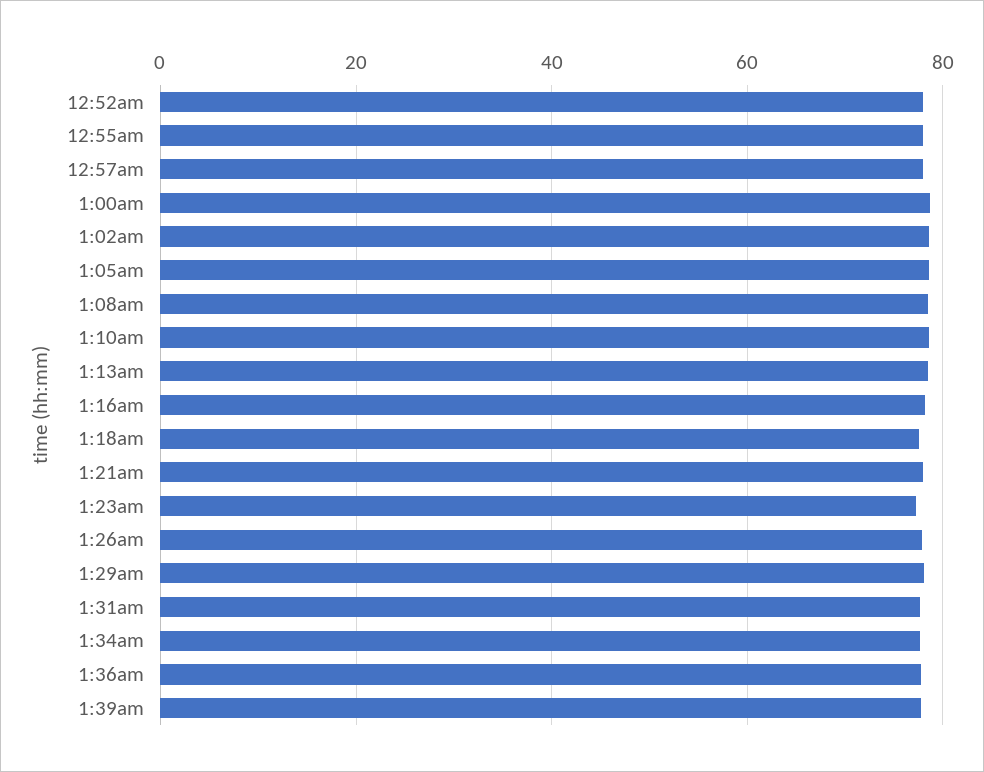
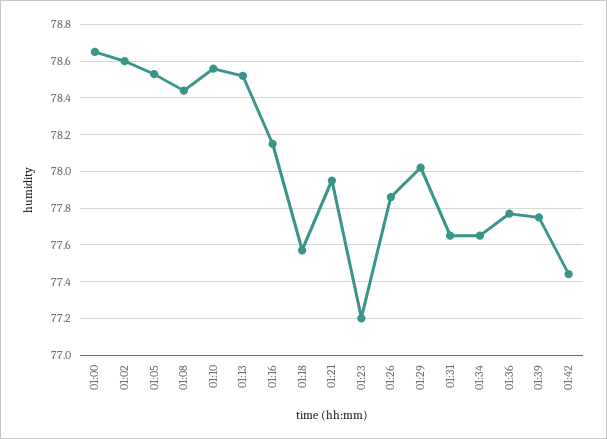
12:52am: 78 -> none
12:55am: 78 -> none
12:57am: 78 -> none
01:42: none -> 77.45

